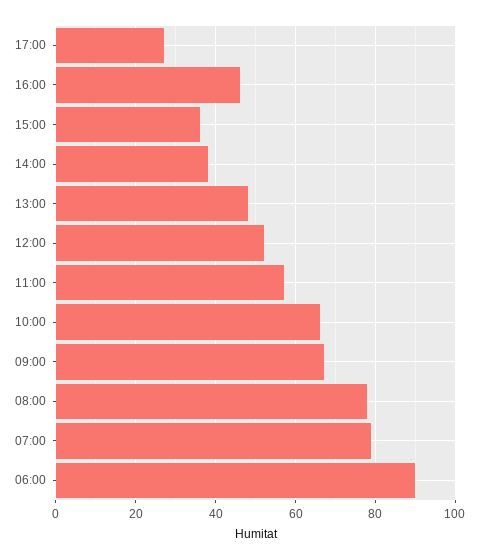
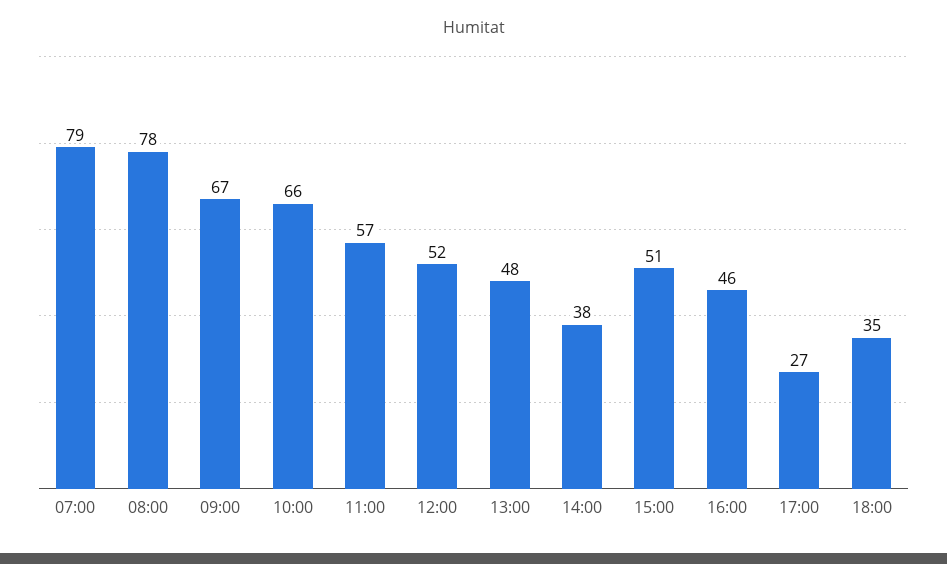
15:00: 35 -> 51
06:00: 90 -> none
18:00: none -> 35

